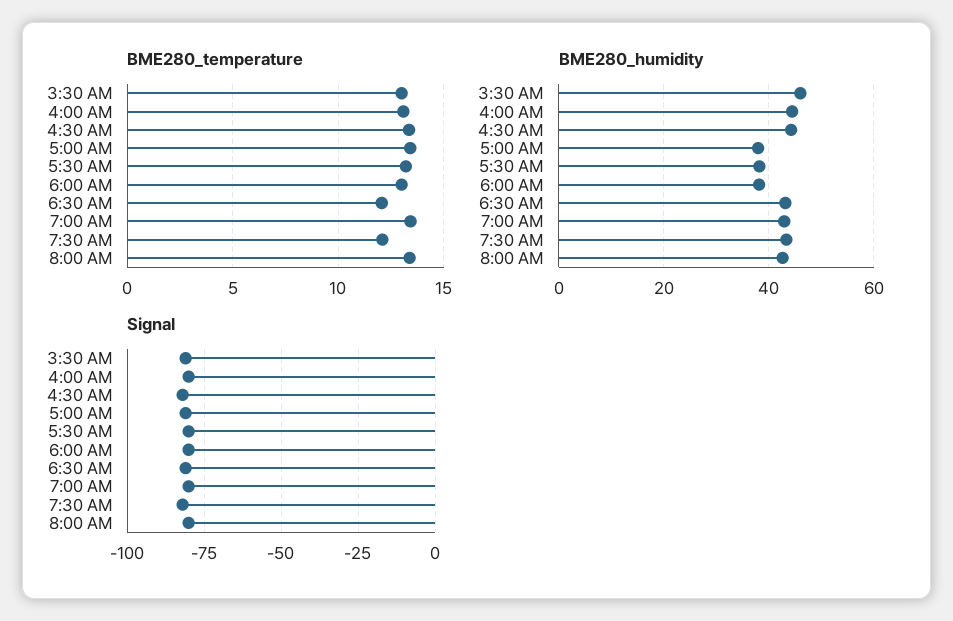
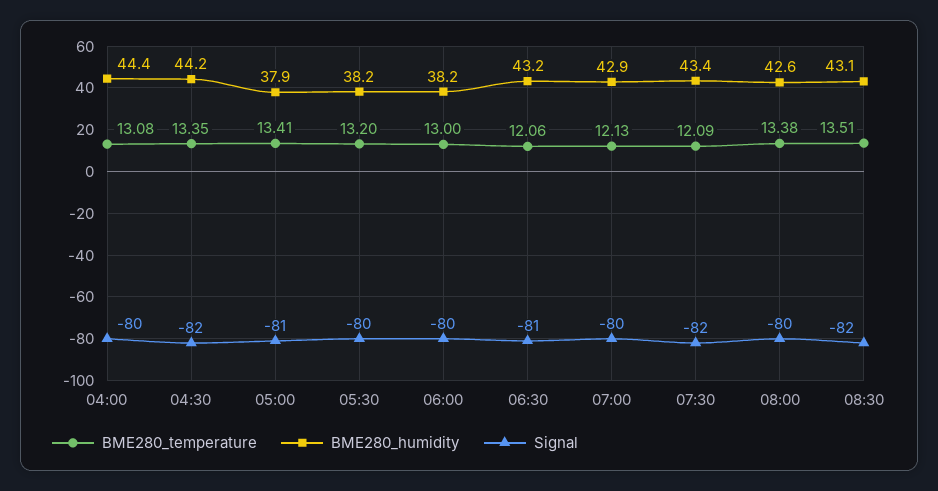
BME280_temperature, 3:30 AM: 13 -> none
BME280_temperature, 7:00 AM: 13.5 -> 12.13
BME280_humidity, 3:30 AM: 46 -> none
Signal, 3:30 AM: -80 -> none
BME280_temperature, 08:30: none -> 13.51
BME280_humidity, 08:30: none -> 43.1
Signal, 08:30: none -> -82

